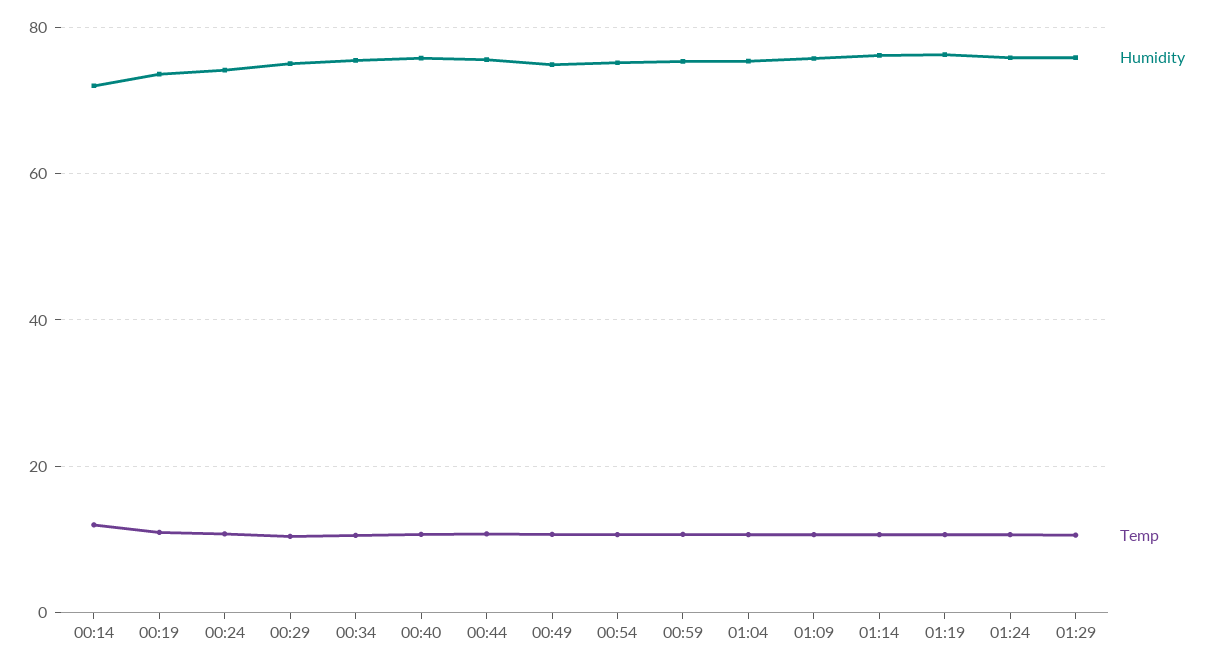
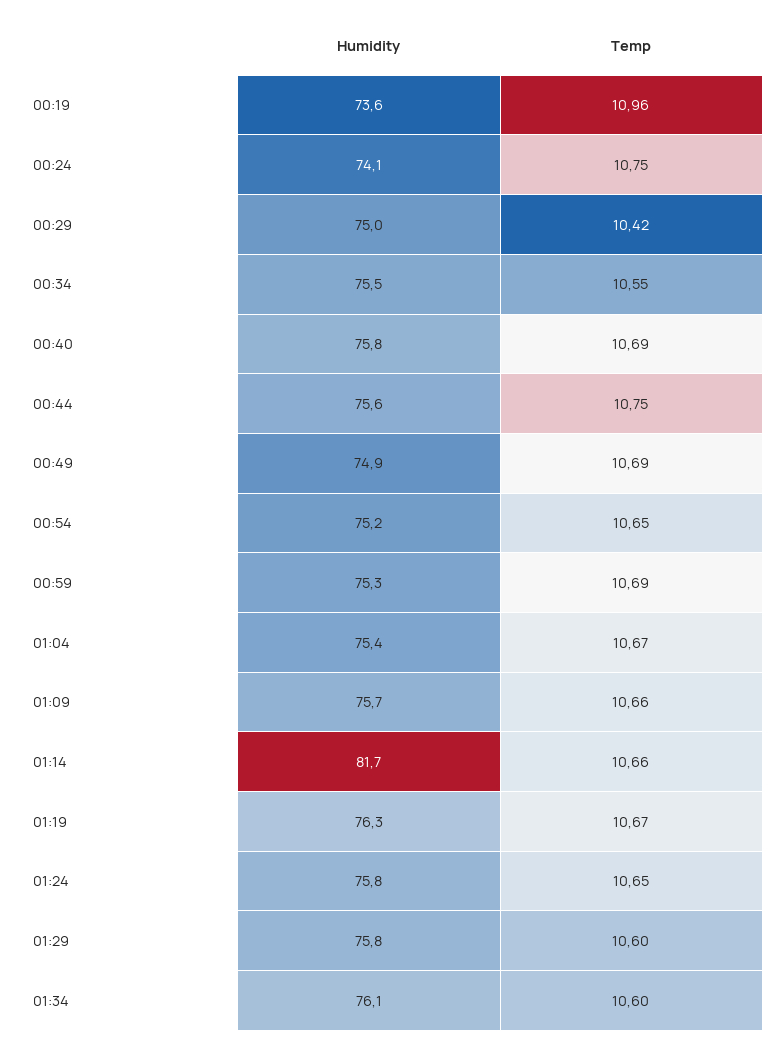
Humidity, 00:14: 72 -> none
Temp, 00:14: 12 -> none
Humidity, 01:14: 76 -> 81.7
Humidity, 01:34: none -> 76.1
Temp, 01:34: none -> 10.6

